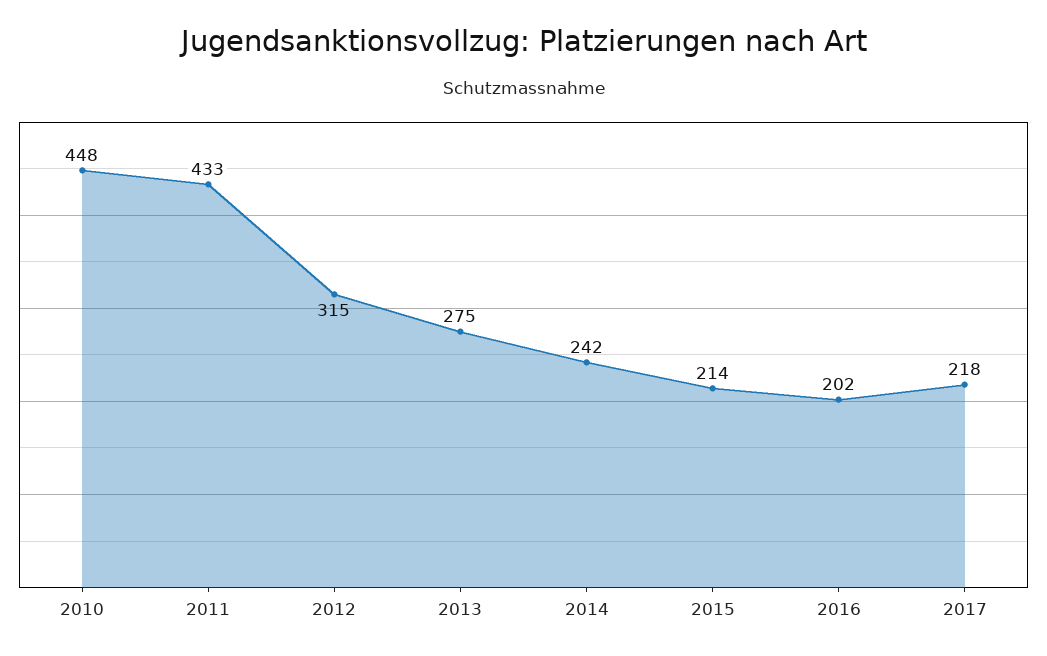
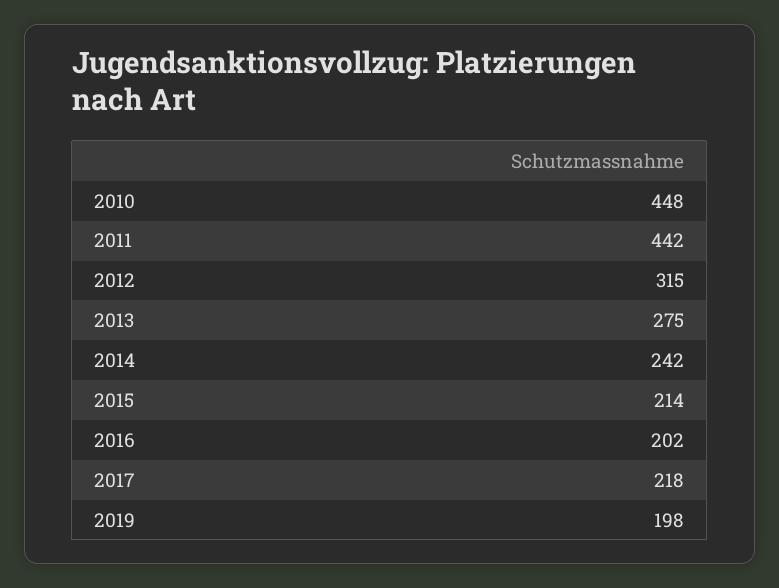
2011: 433 -> 442
2019: none -> 198

